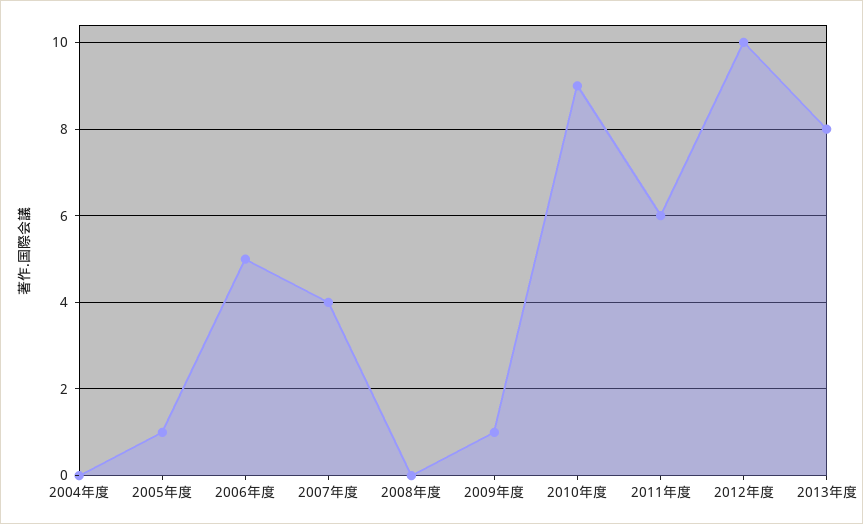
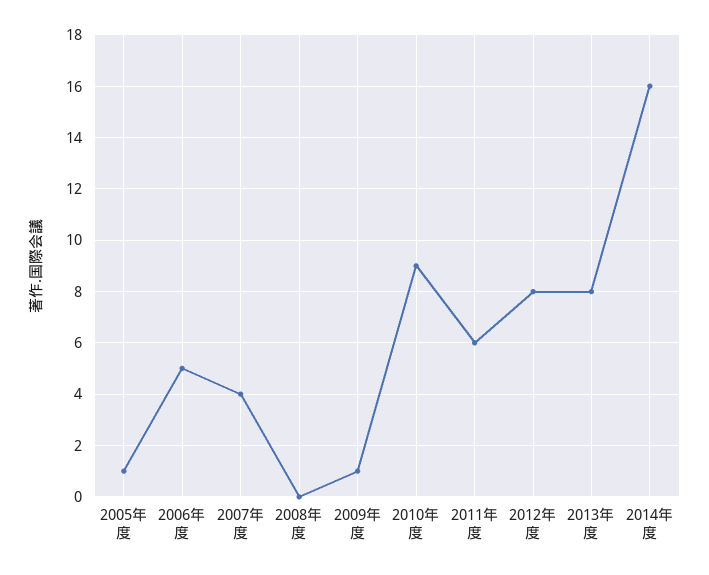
2004年度: 0 -> none
2012年度: 10 -> 8
2014年度: none -> 16

